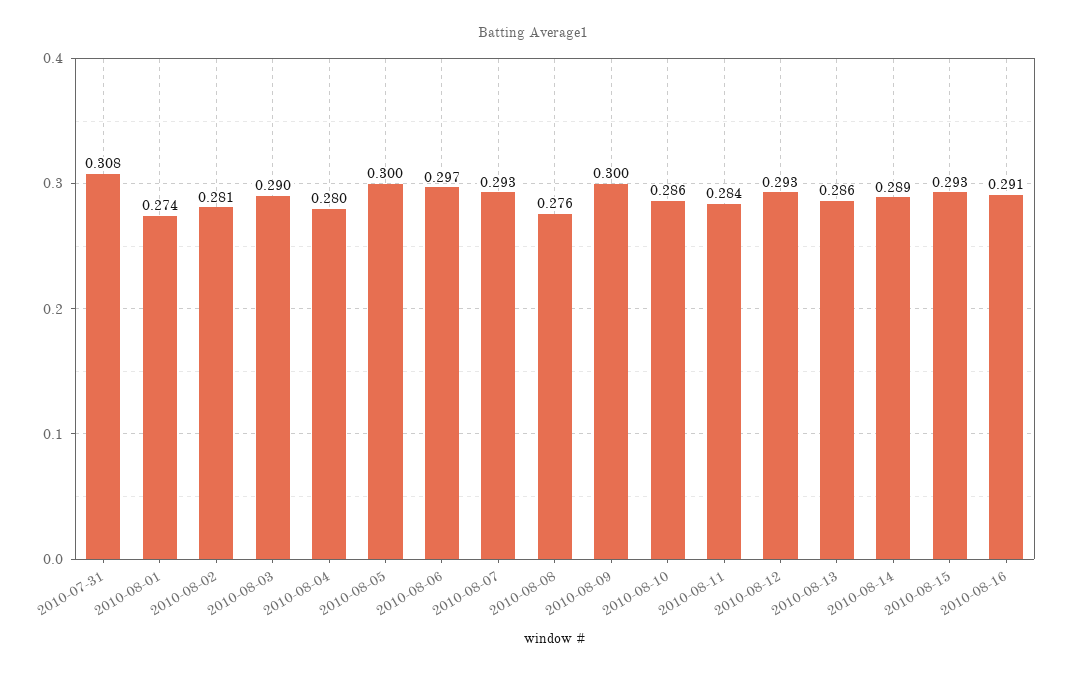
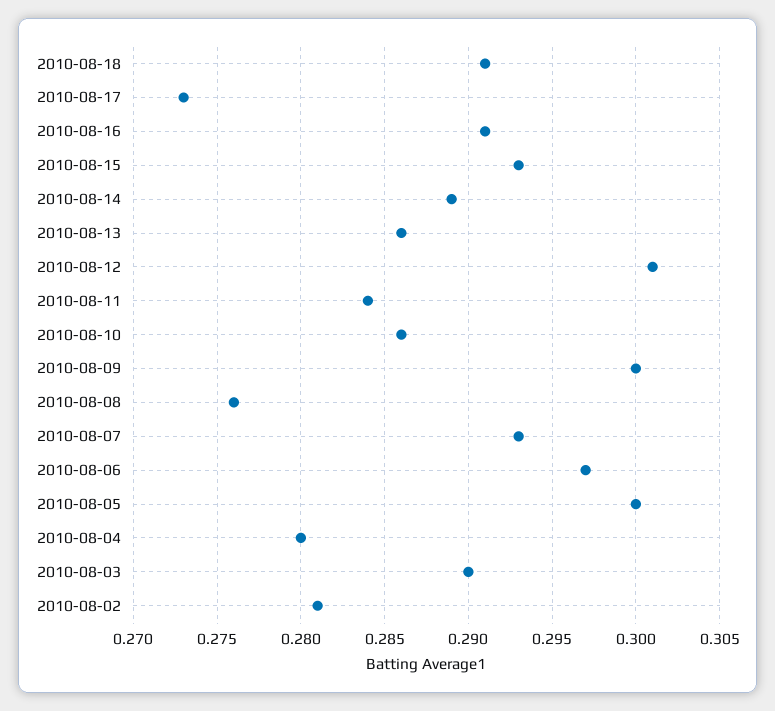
2010-07-31: 0.308 -> none
2010-08-01: 0.274 -> none
2010-08-12: 0.293 -> 0.301
2010-08-18: none -> 0.291
2010-08-17: none -> 0.273

